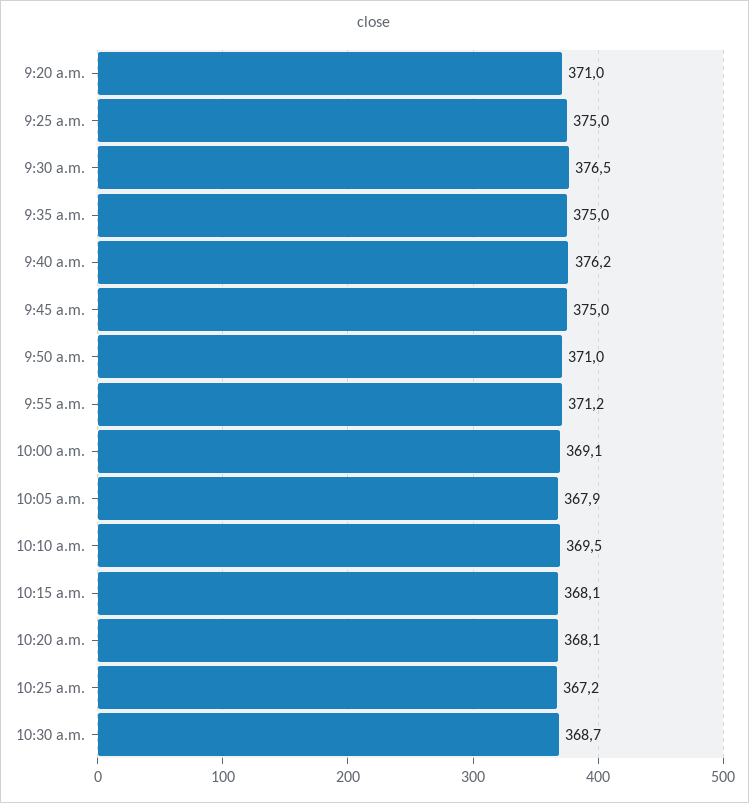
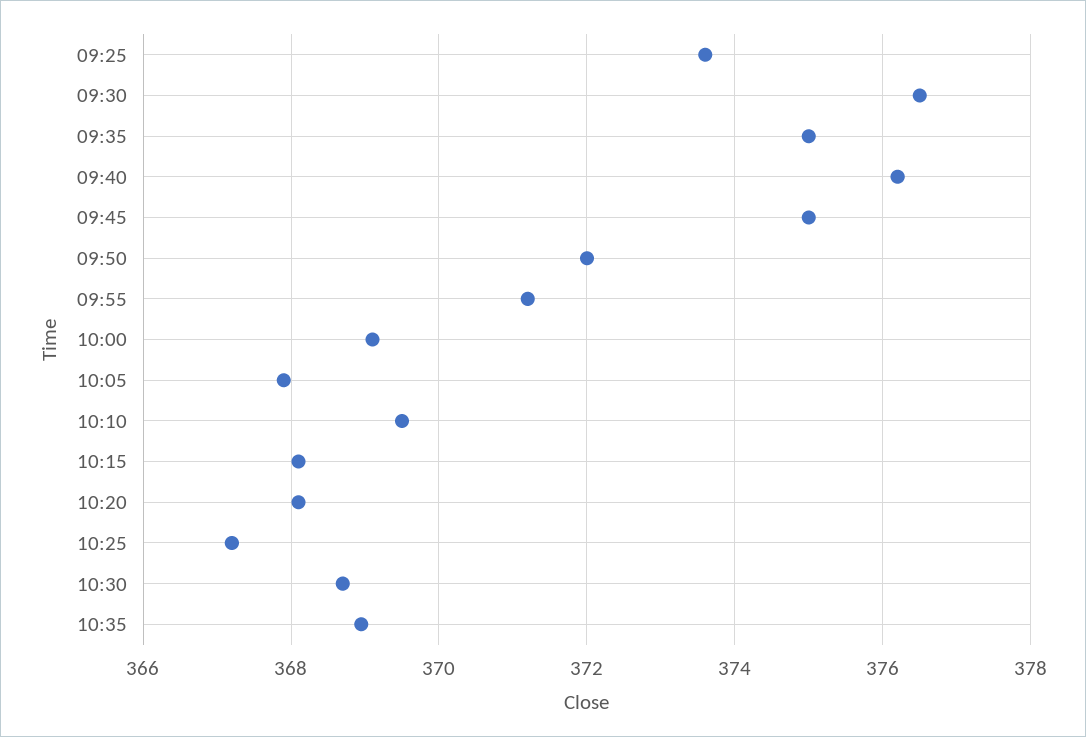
9:20 a.m.: 371 -> none
9:25 a.m.: 375 -> 373.6
9:50 a.m.: 371 -> 372
10:35: none -> 369

